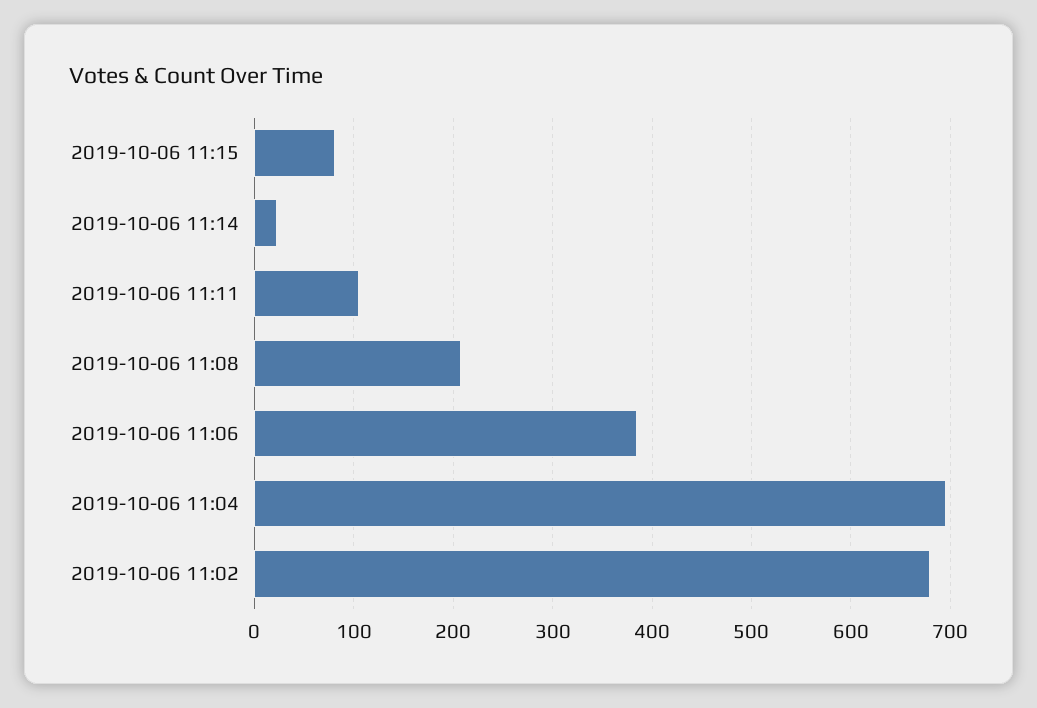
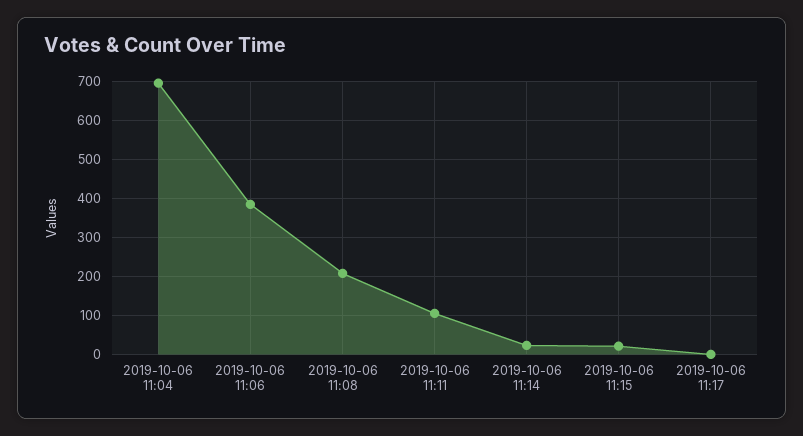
2019-10-06 11:15: 80 -> 20
2019-10-06 11:02: 680 -> none
2019-10-06 11:17: none -> 0

